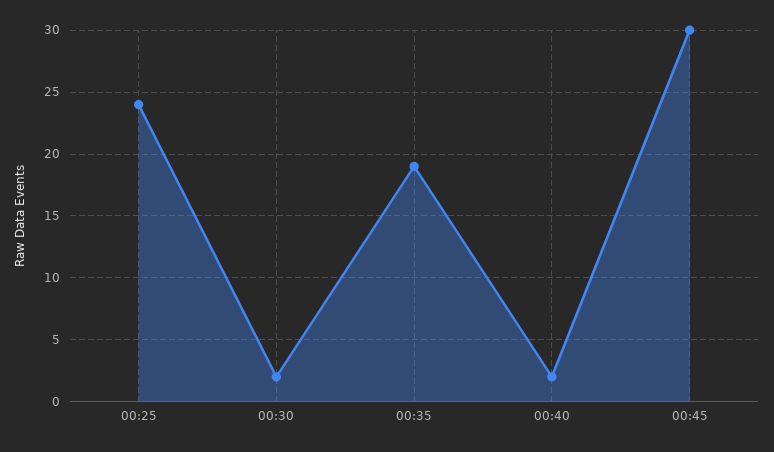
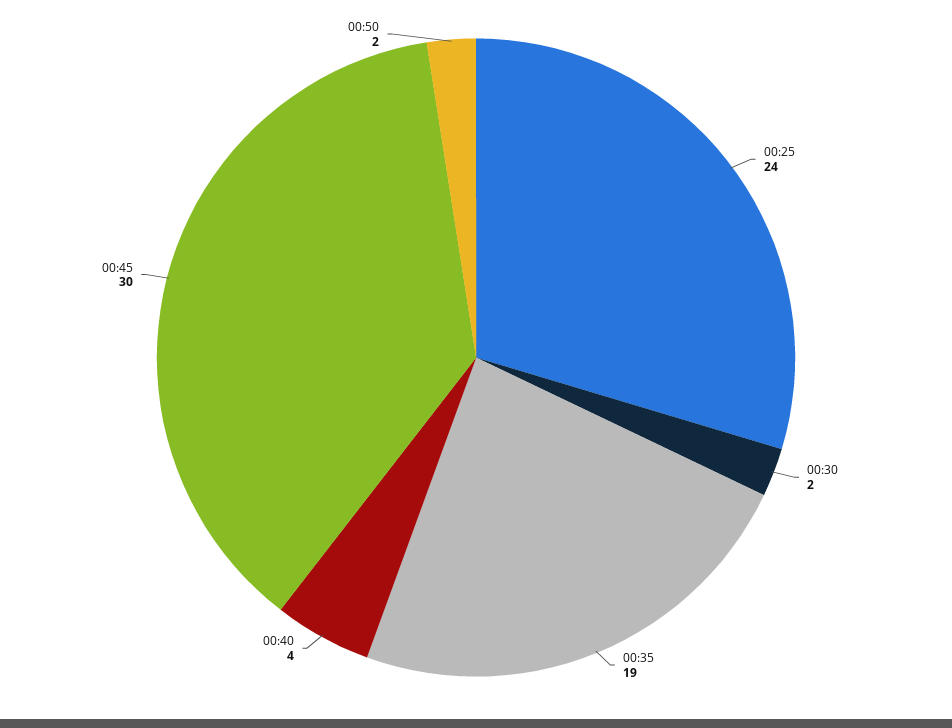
00:40: 2 -> 4
00:50: none -> 2

